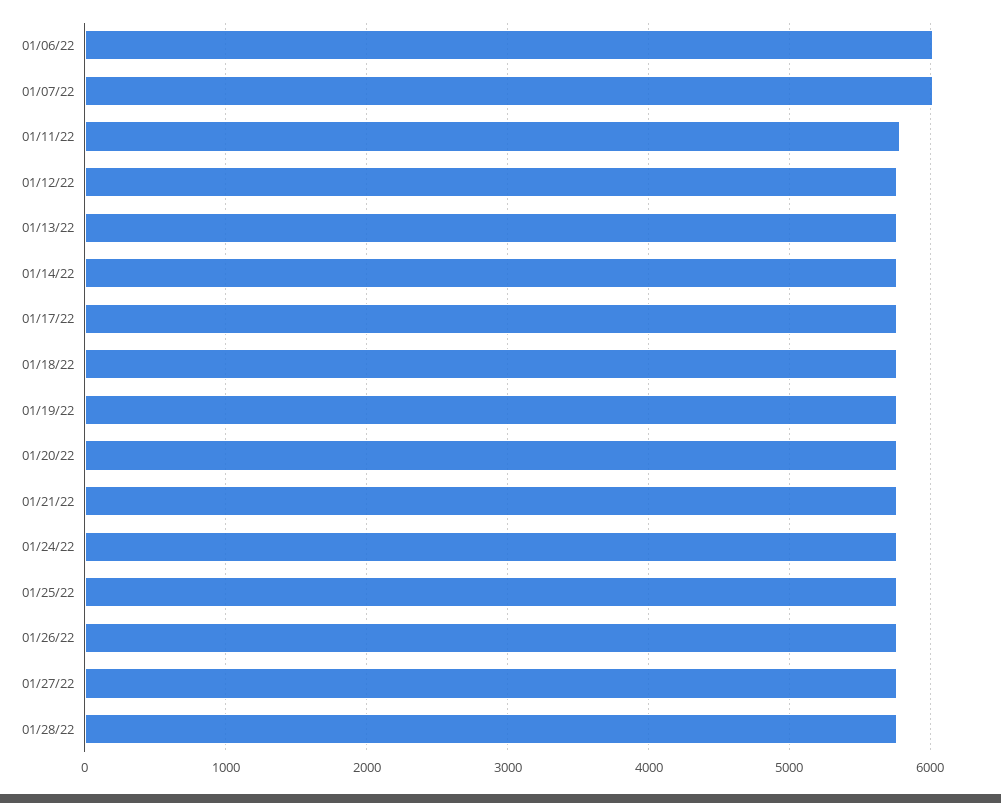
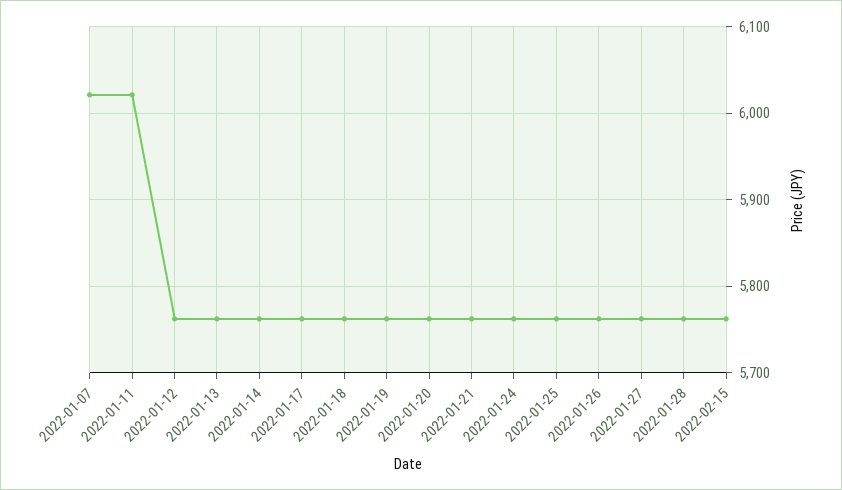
01/06/22: 6000 -> none
01/11/22: 5800 -> 6020
2022-02-15: none -> 5760

